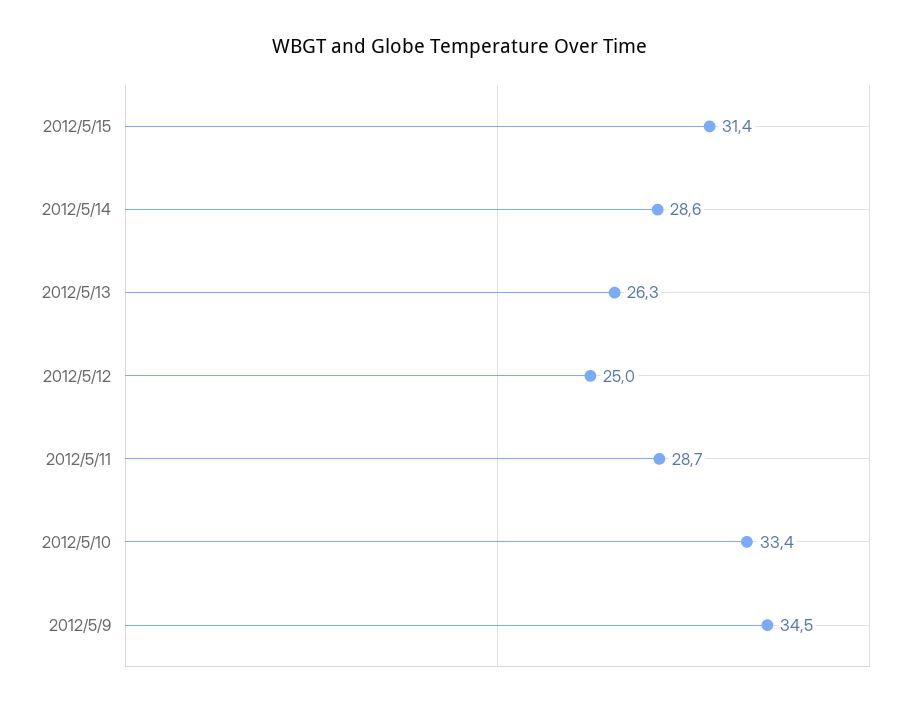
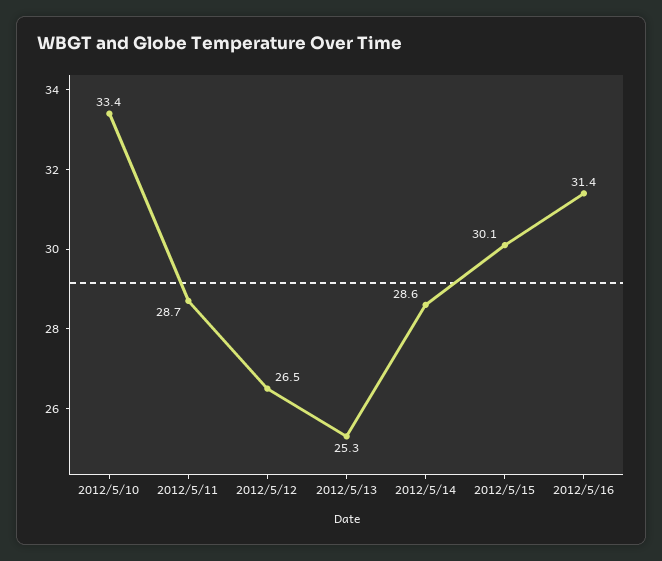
2012/5/15: 31.4 -> 30.1
2012/5/13: 26.3 -> 25.3
2012/5/12: 25 -> 26.5
2012/5/9: 34.5 -> none
2012/5/16: none -> 31.4

